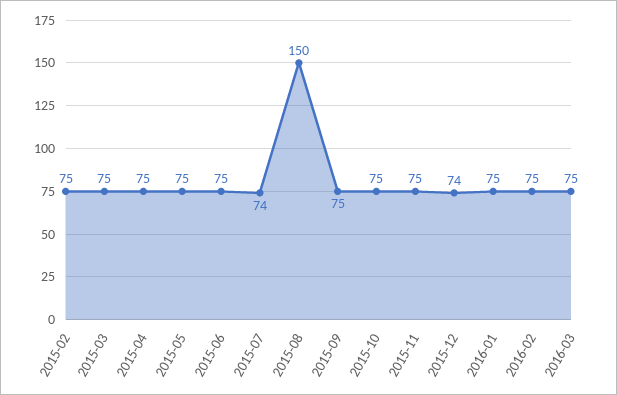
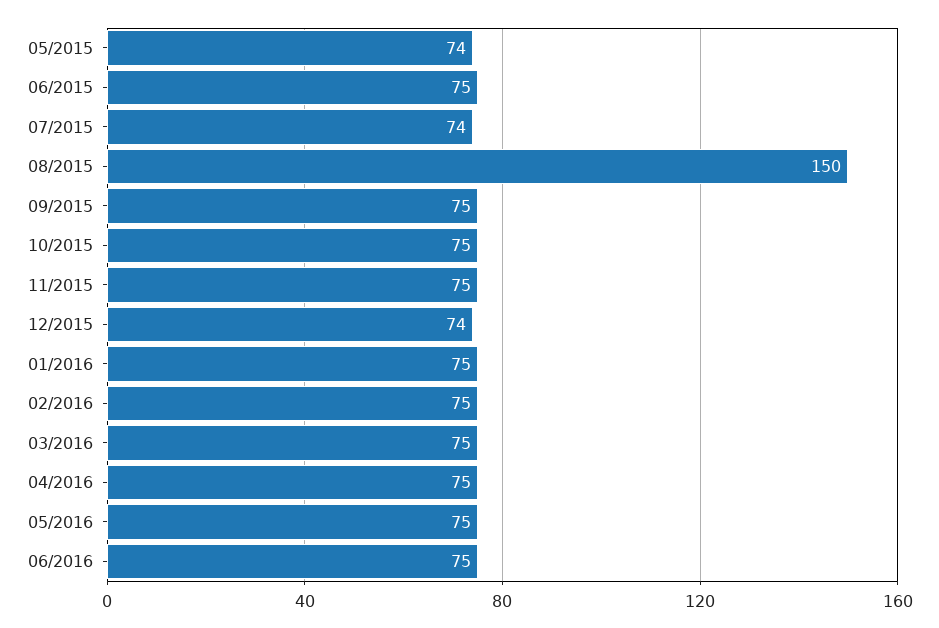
2015-02: 75 -> none
2015-03: 75 -> none
2015-04: 75 -> none
2015-05: 75 -> 74
04/2016: none -> 75
05/2016: none -> 75
06/2016: none -> 75

